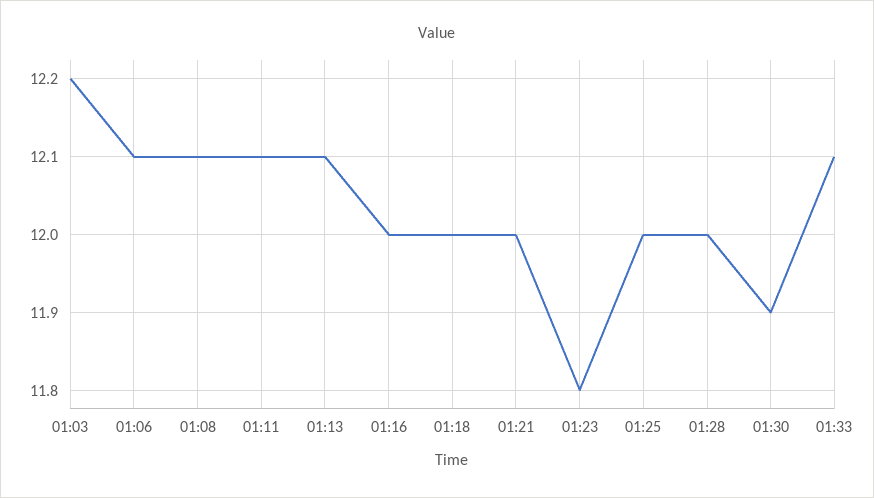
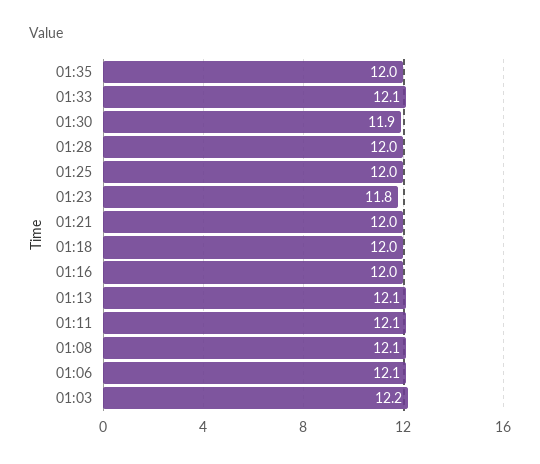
01:35: none -> 12

